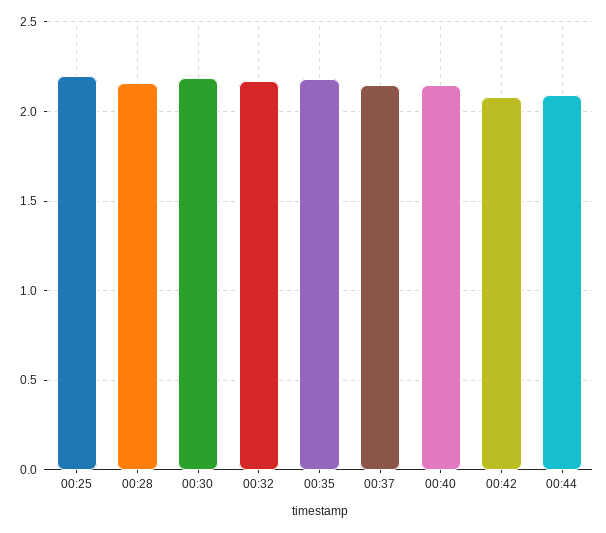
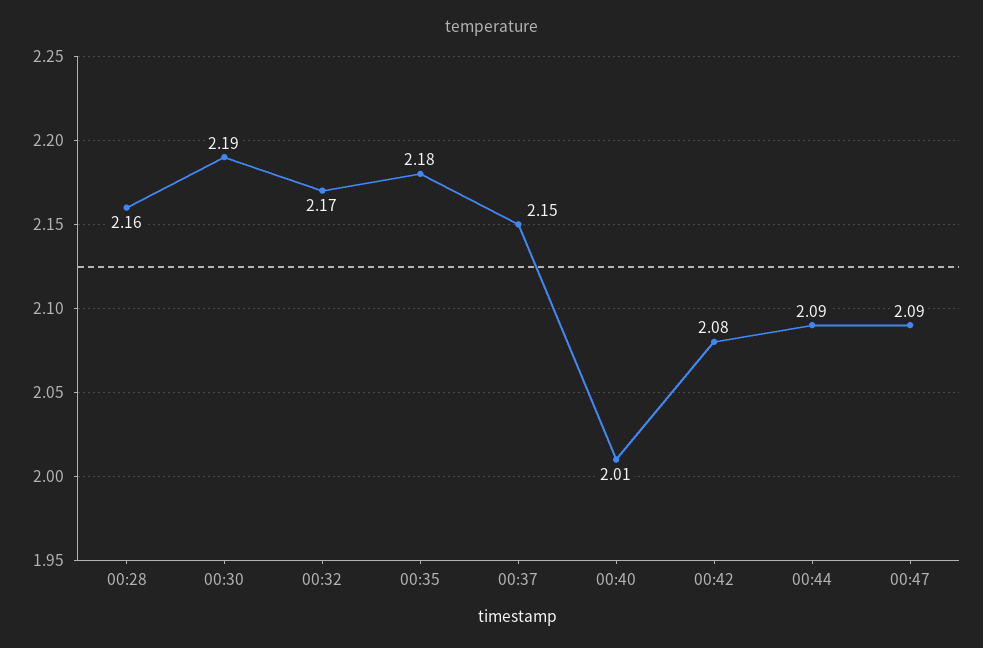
00:25: 2.2 -> none
00:40: 2.15 -> 2.01
00:47: none -> 2.09

